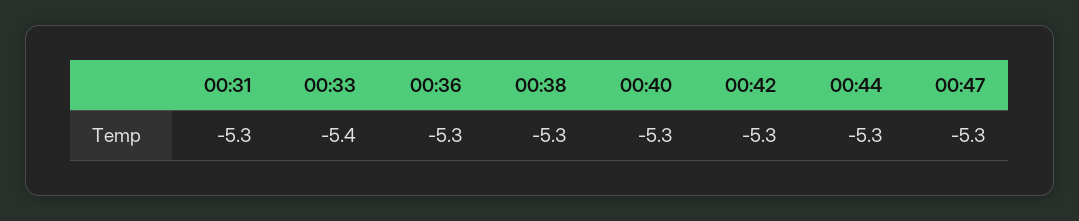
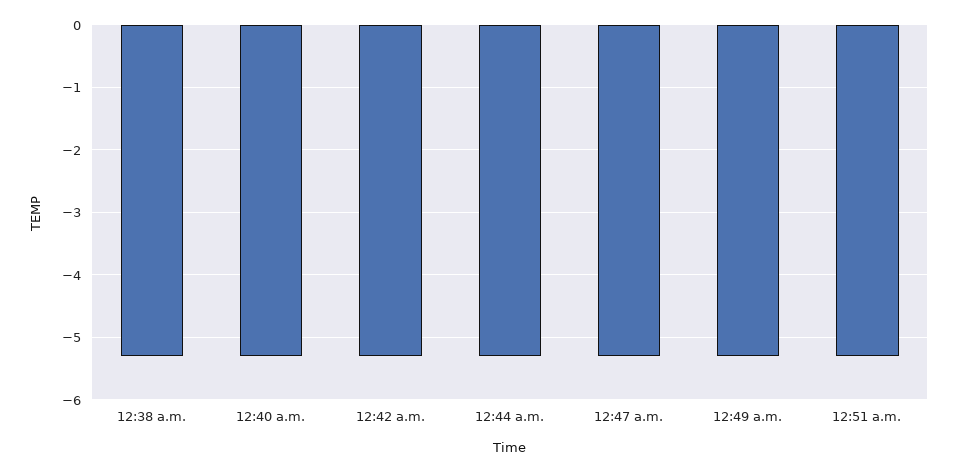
00:31: -5.3 -> none
00:33: -5.4 -> none
00:36: -5.3 -> none
12:49 a.m.: none -> -5.3
12:51 a.m.: none -> -5.3

